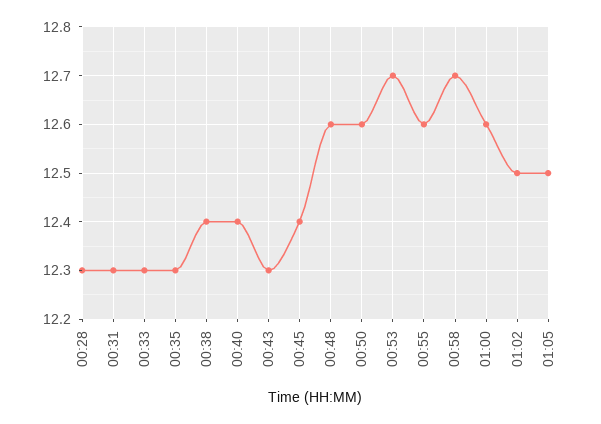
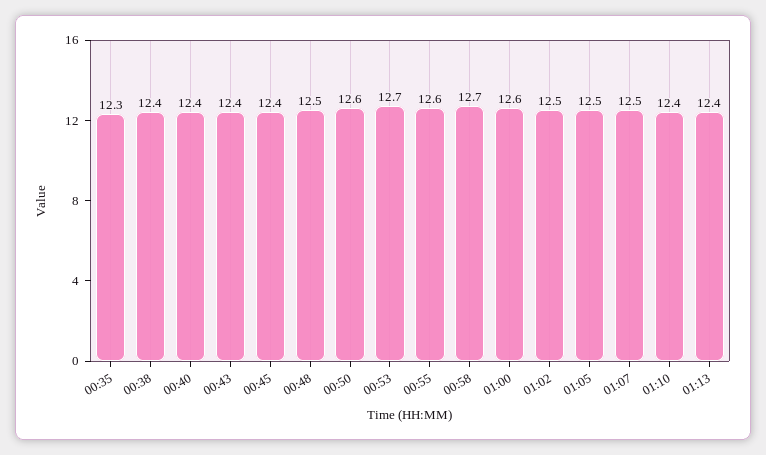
00:28: 12.3 -> none
00:31: 12.3 -> none
00:33: 12.3 -> none
00:43: 12.3 -> 12.4
00:48: 12.6 -> 12.5
01:07: none -> 12.5
01:10: none -> 12.4
01:13: none -> 12.4

